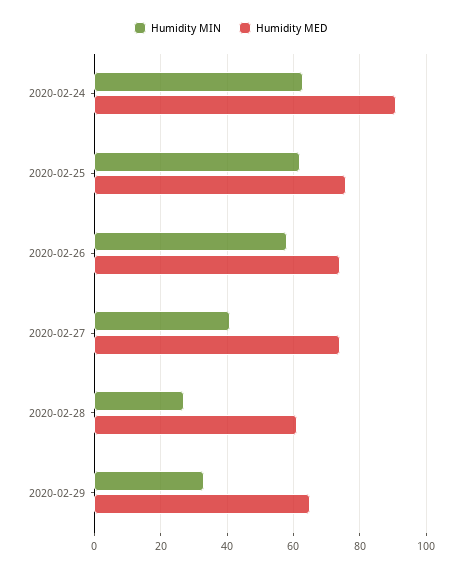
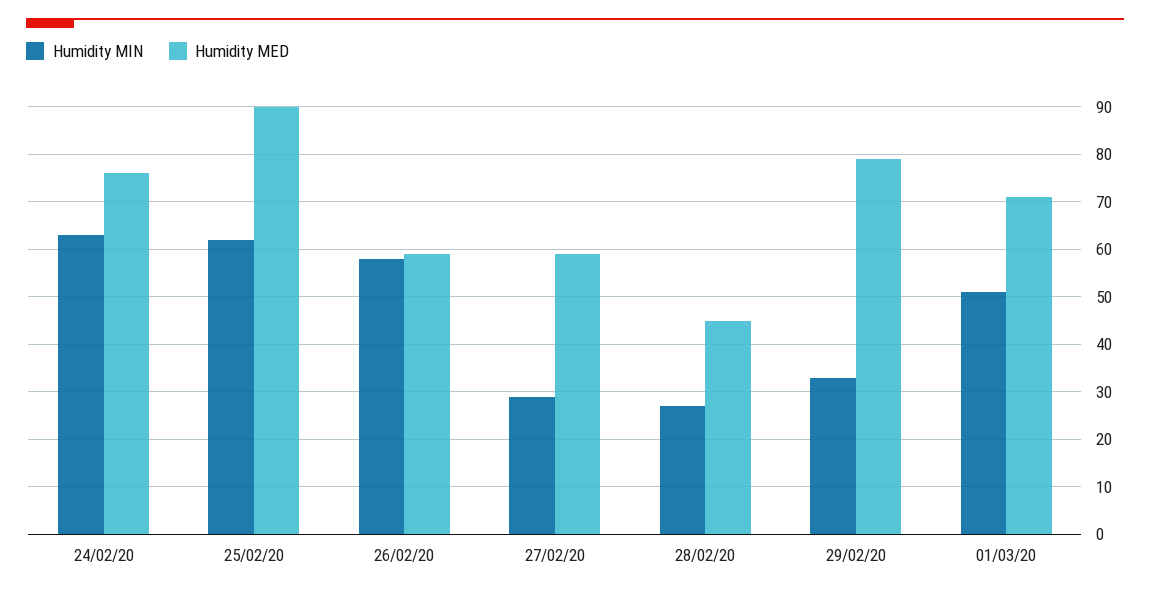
Humidity MED, 2020-02-24: 90 -> 75
Humidity MED, 2020-02-25: 75 -> 90
Humidity MED, 2020-02-26: 75 -> 60
Humidity MIN, 2020-02-27: 40 -> 30
Humidity MED, 2020-02-27: 75 -> 60
Humidity MED, 2020-02-28: 60 -> 45
Humidity MED, 2020-02-29: 65 -> 80
Humidity MIN, 01/03/20: none -> 50
Humidity MED, 01/03/20: none -> 70

